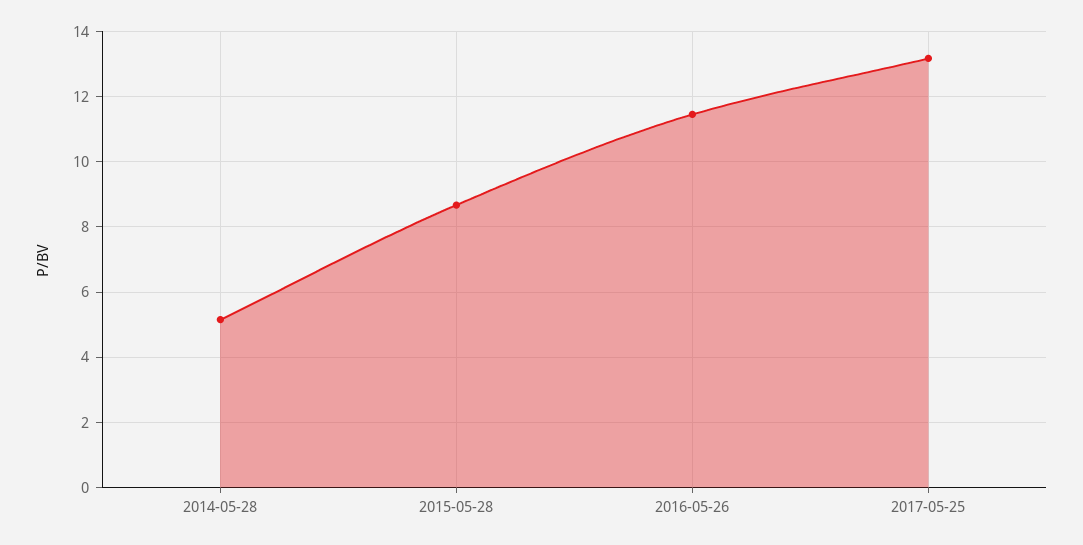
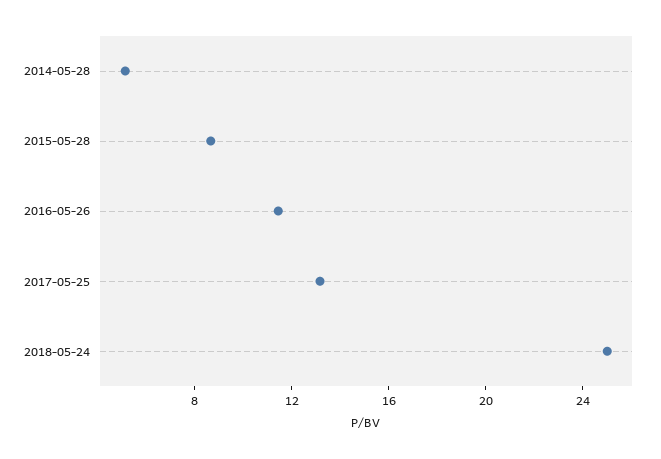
2018-05-24: none -> 25

